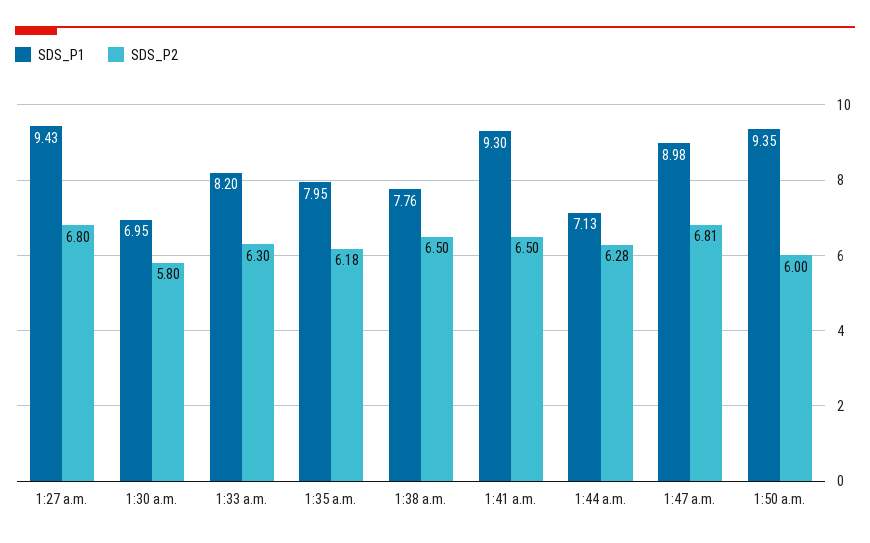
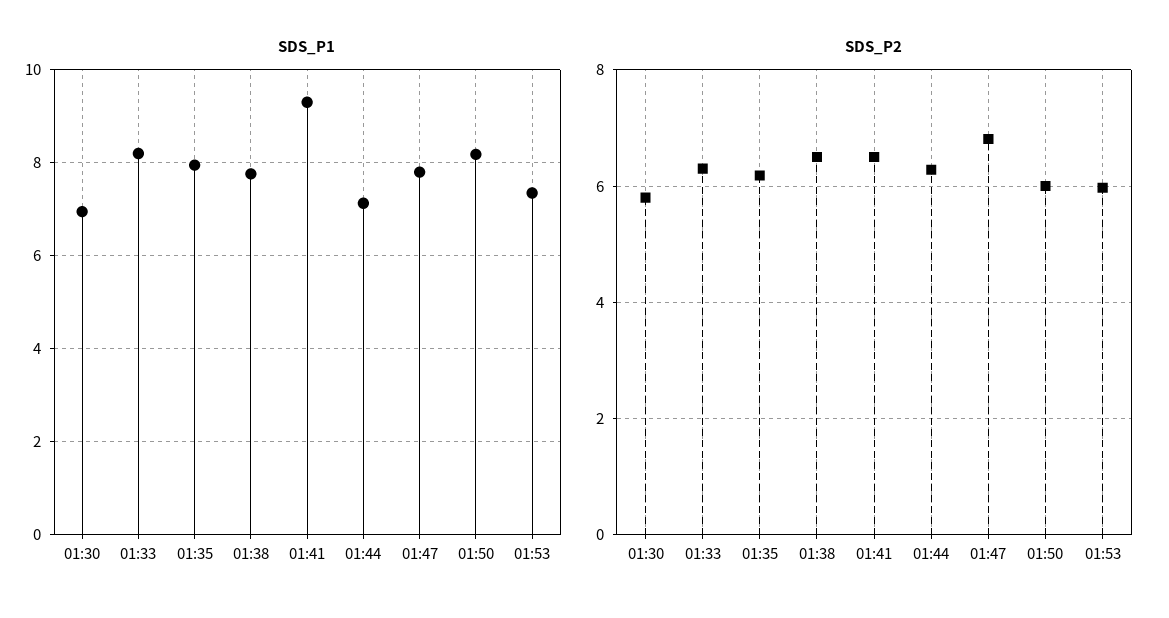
SDS_P1, 1:27 a.m.: 9.43 -> none
SDS_P2, 1:27 a.m.: 6.8 -> none
SDS_P1, 1:47 a.m.: 8.98 -> 7.8
SDS_P1, 1:50 a.m.: 9.35 -> 8.2
SDS_P1, 01:53: none -> 7.4
SDS_P2, 01:53: none -> 6

